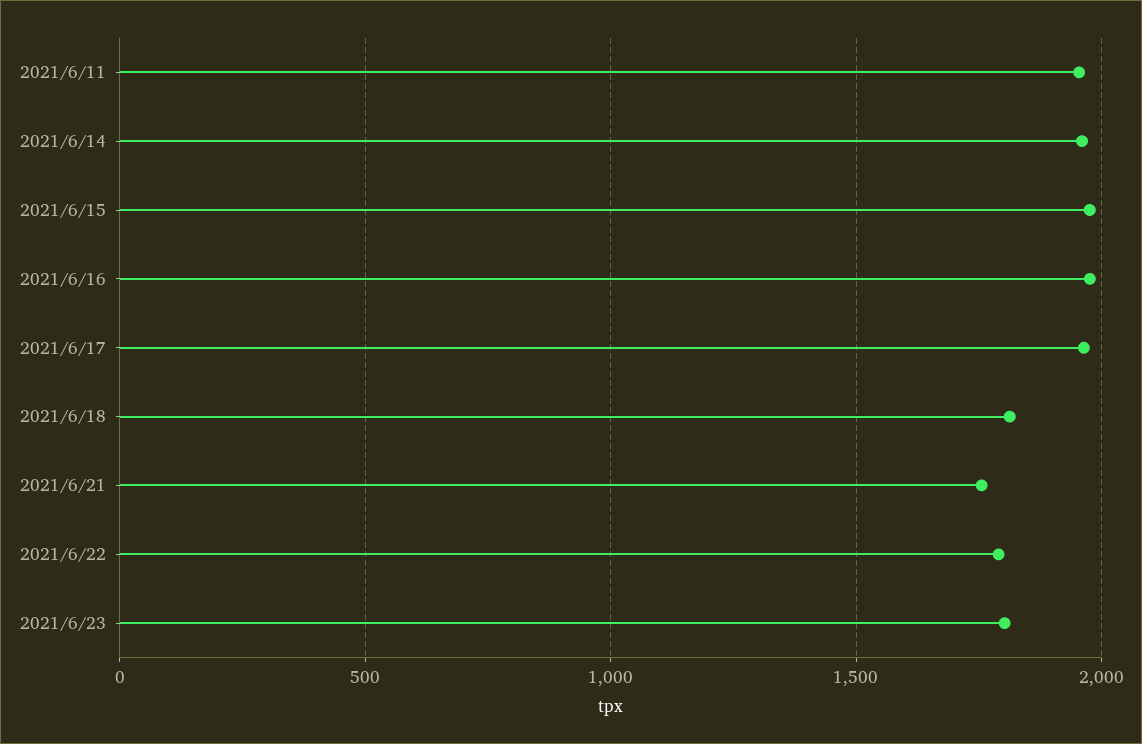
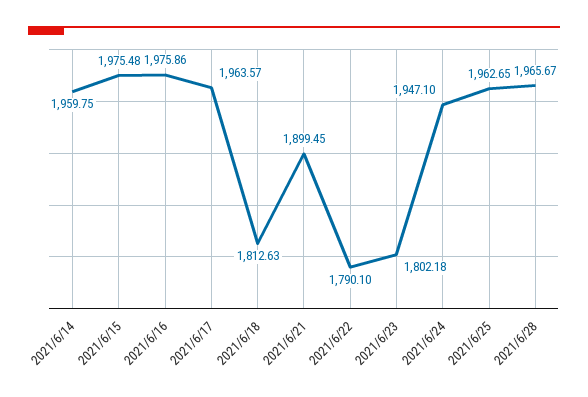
2021/6/11: 1950 -> none
2021/6/21: 1750 -> 1899.45
2021/6/24: none -> 1947.1
2021/6/25: none -> 1962.65
2021/6/28: none -> 1965.67

